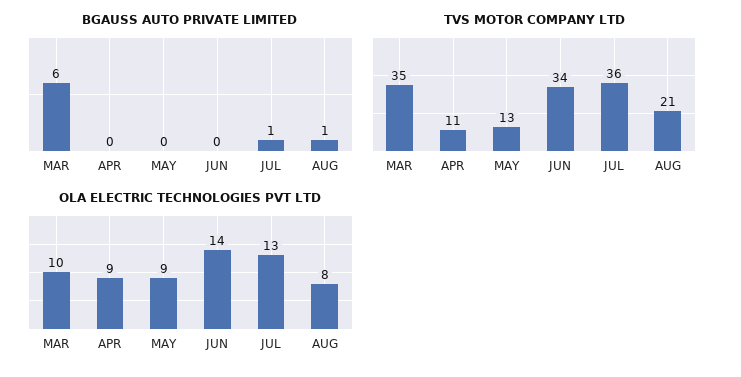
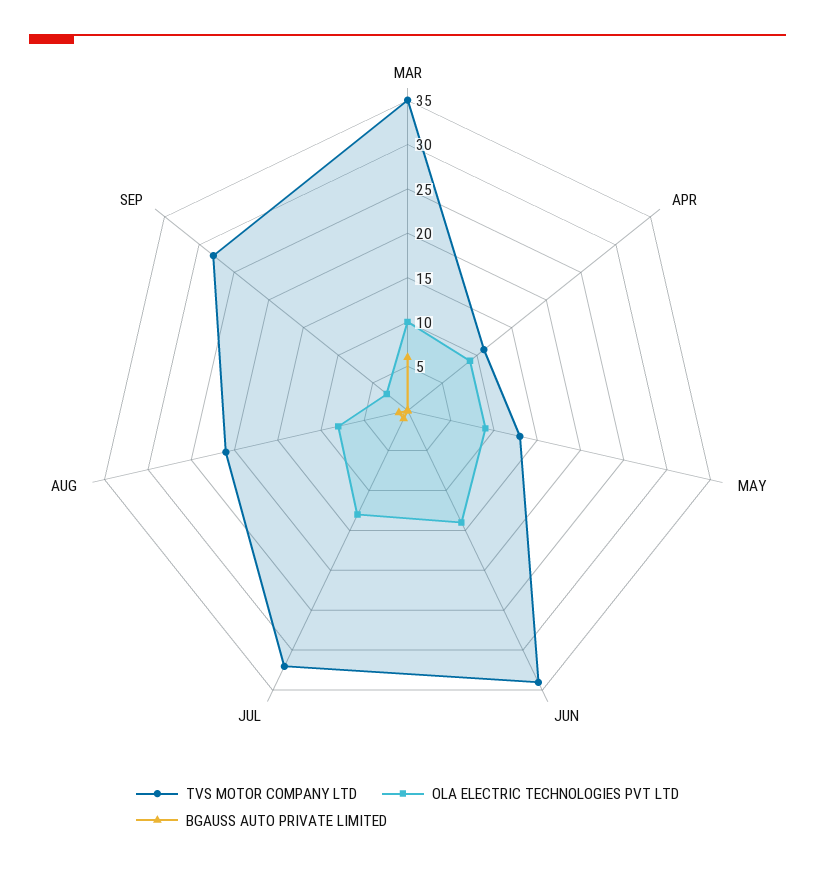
TVS MOTOR COMPANY LTD, JUL: 36 -> 32
TVS MOTOR COMPANY LTD, SEP: none -> 28
OLA ELECTRIC TECHNOLOGIES PVT LTD, SEP: none -> 3
BGAUSS AUTO PRIVATE LIMITED, SEP: none -> 0

